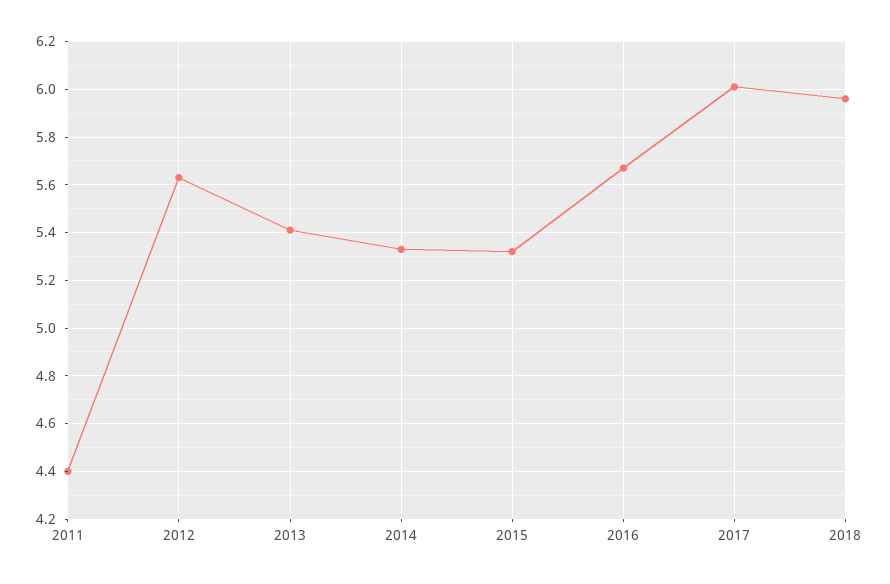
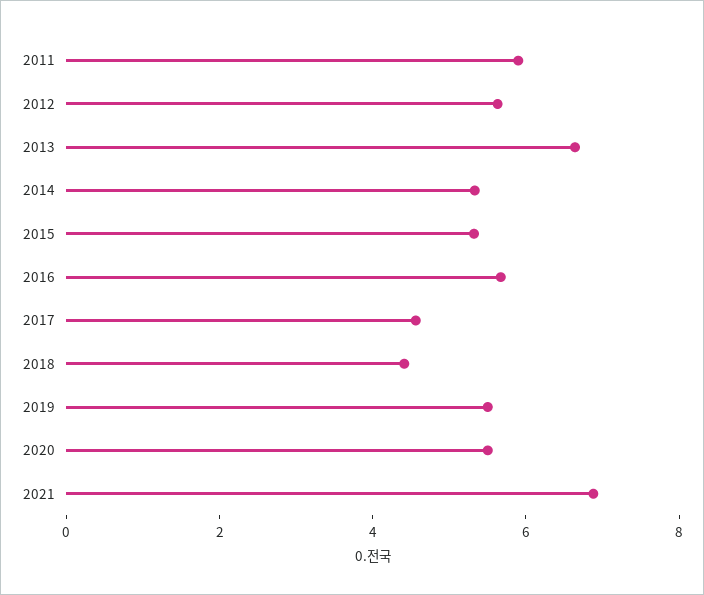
2011: 4.4 -> 6
2013: 5.4 -> 6.5
2017: 6 -> 4.5
2018: 5.95 -> 4.5
2019: none -> 5.5
2020: none -> 5.5
2021: none -> 7

